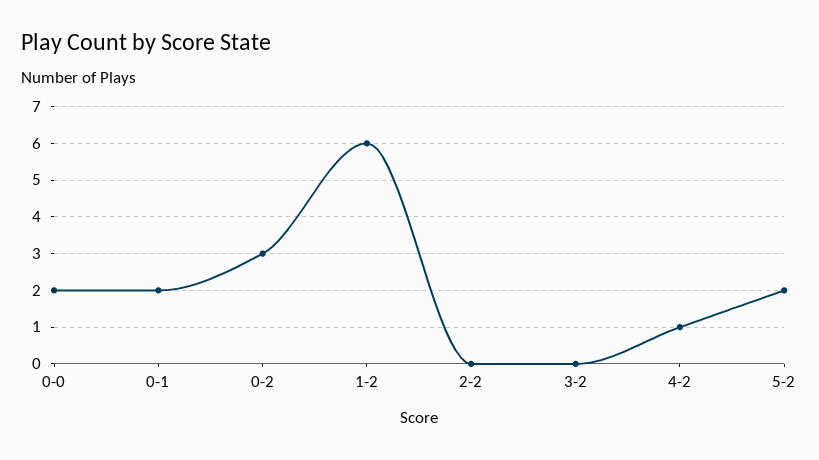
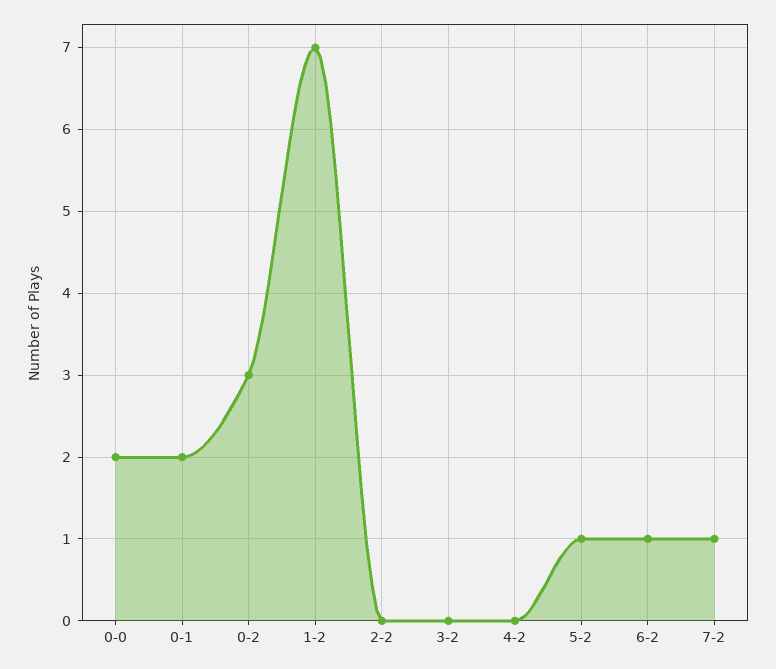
1-2: 6 -> 7
4-2: 1 -> 0
5-2: 2 -> 1
6-2: none -> 1
7-2: none -> 1

